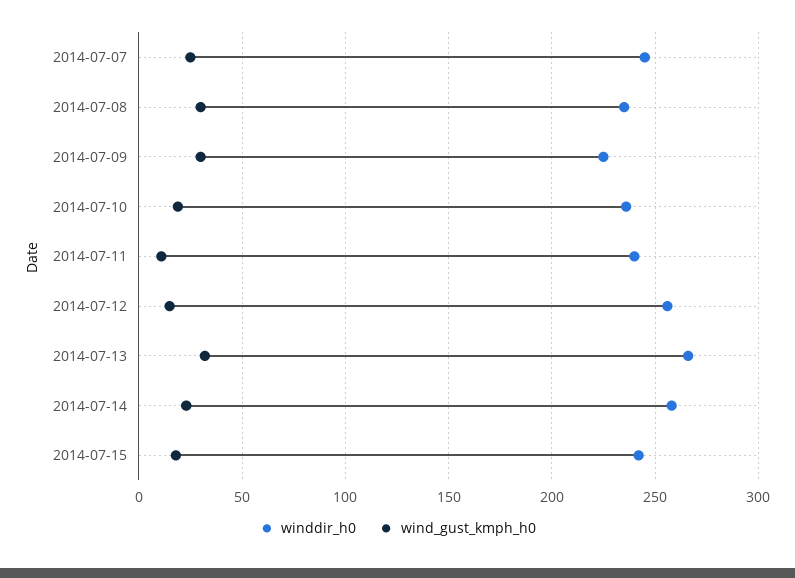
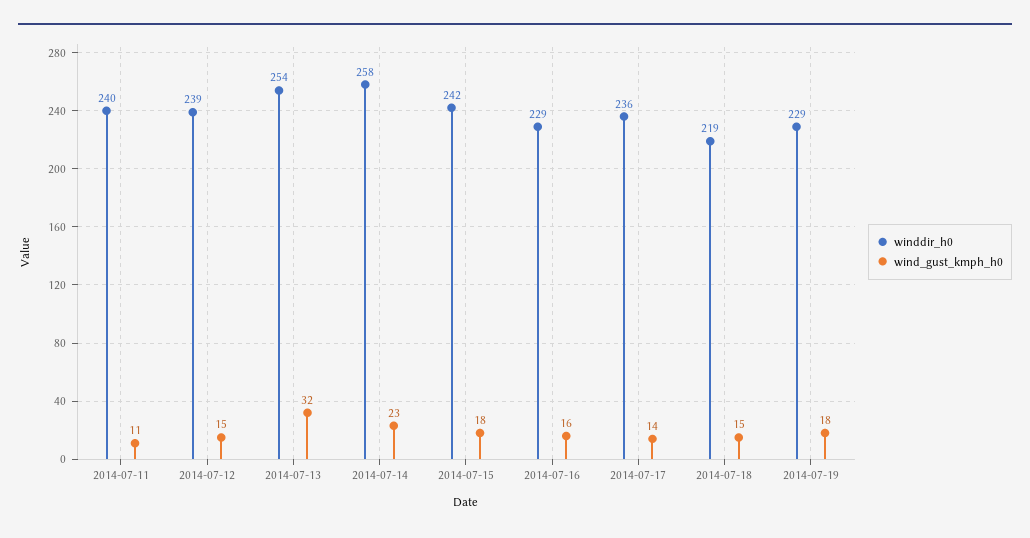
winddir_h0, 2014-07-07: 245 -> none
wind_gust_kmph_h0, 2014-07-07: 25 -> none
winddir_h0, 2014-07-08: 235 -> none
wind_gust_kmph_h0, 2014-07-08: 30 -> none
winddir_h0, 2014-07-09: 225 -> none
wind_gust_kmph_h0, 2014-07-09: 30 -> none
winddir_h0, 2014-07-10: 235 -> none
wind_gust_kmph_h0, 2014-07-10: 20 -> none
winddir_h0, 2014-07-12: 255 -> 239
winddir_h0, 2014-07-13: 265 -> 254
winddir_h0, 2014-07-16: none -> 229
wind_gust_kmph_h0, 2014-07-16: none -> 16
winddir_h0, 2014-07-17: none -> 236
wind_gust_kmph_h0, 2014-07-17: none -> 14
winddir_h0, 2014-07-18: none -> 219
wind_gust_kmph_h0, 2014-07-18: none -> 15
winddir_h0, 2014-07-19: none -> 229
wind_gust_kmph_h0, 2014-07-19: none -> 18

